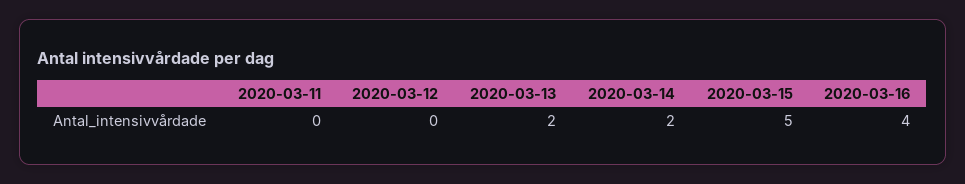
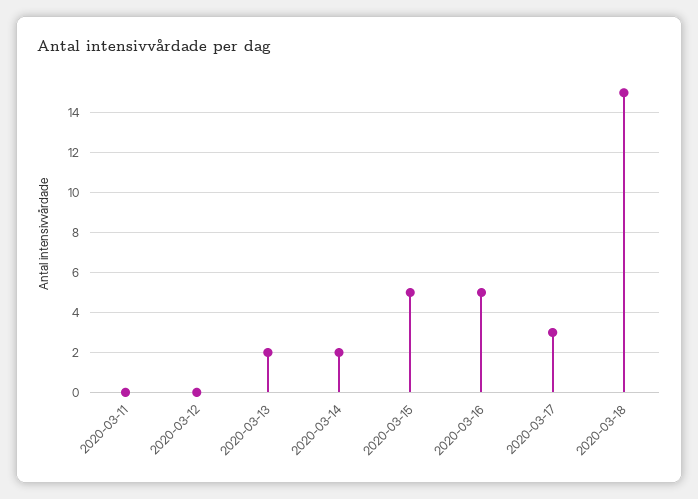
2020-03-16: 4 -> 5
2020-03-17: none -> 3
2020-03-18: none -> 15

